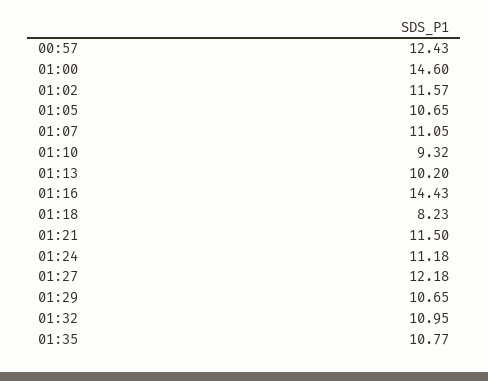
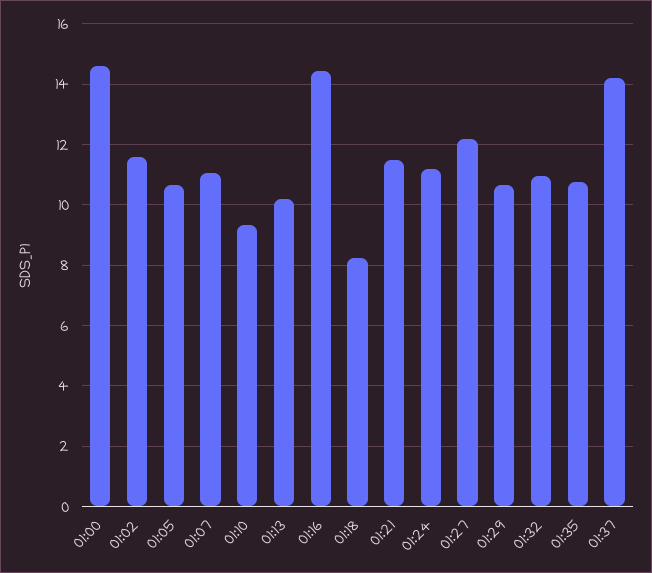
00:57: 12.43 -> none
01:37: none -> 14.2

